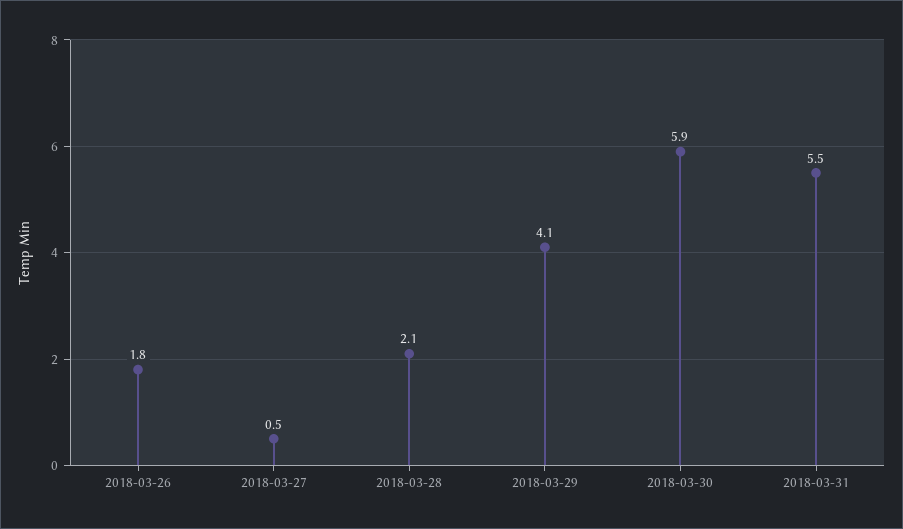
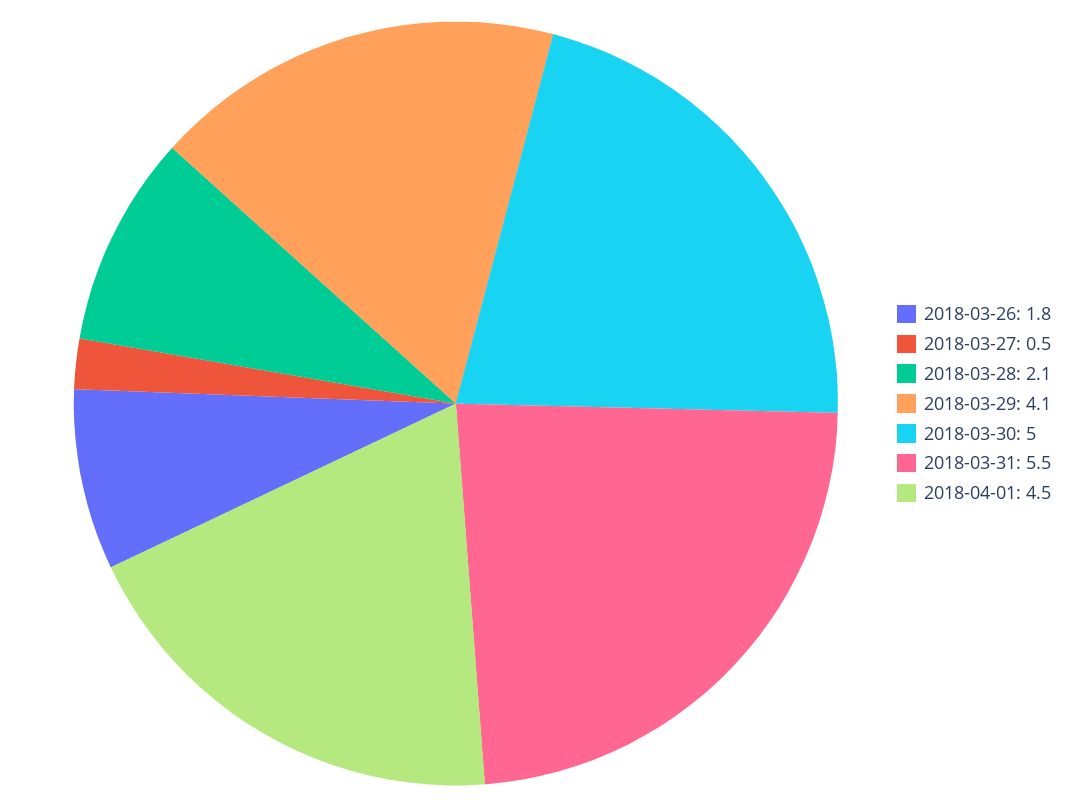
2018-03-30: 5.9 -> 5
2018-04-01: none -> 4.5

